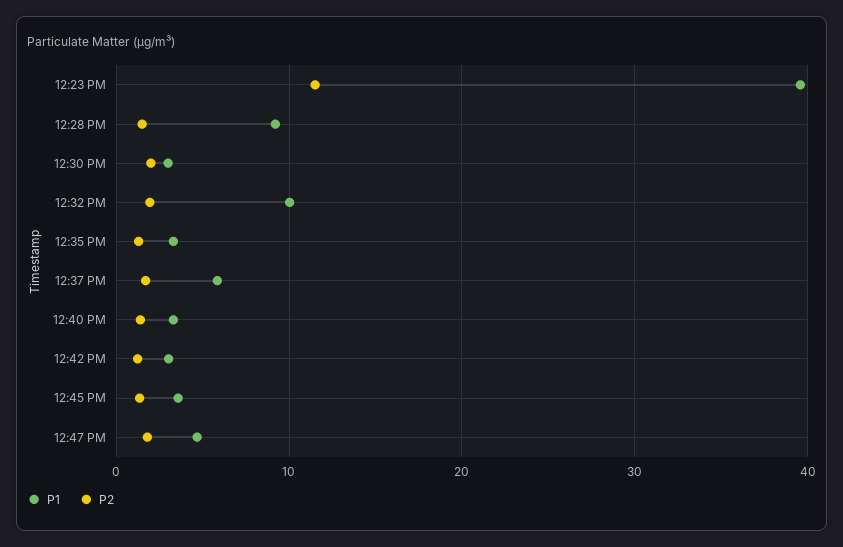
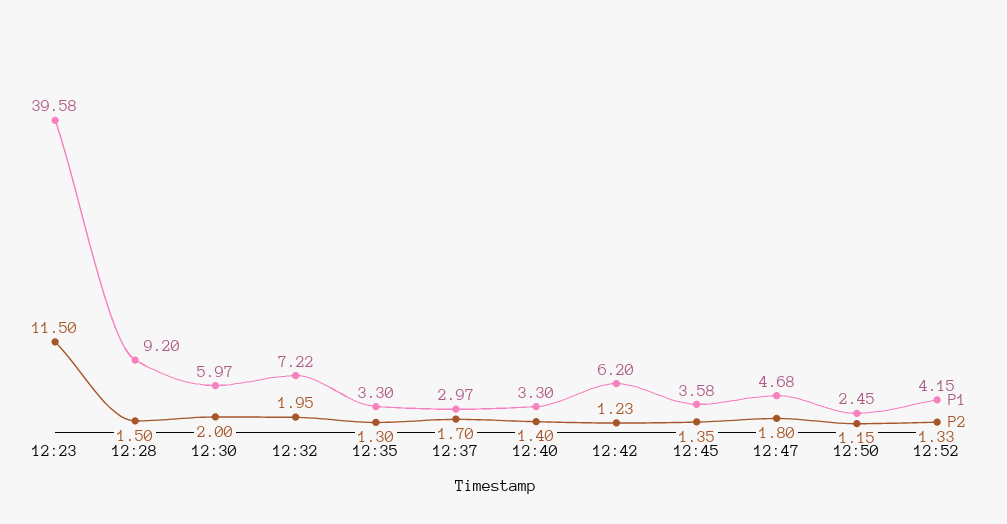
P1, 12:30 PM: 3 -> 5.97
P1, 12:32 PM: 10 -> 7.22
P1, 12:37 PM: 6 -> 2.97
P1, 12:42 PM: 3 -> 6.2
P1, 12:50: none -> 2.45
P2, 12:50: none -> 1.15
P1, 12:52: none -> 4.15
P2, 12:52: none -> 1.33

